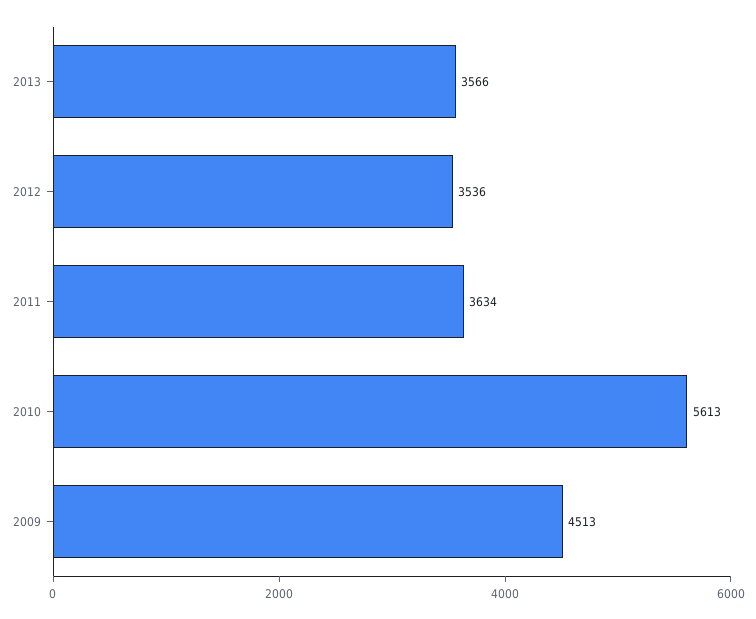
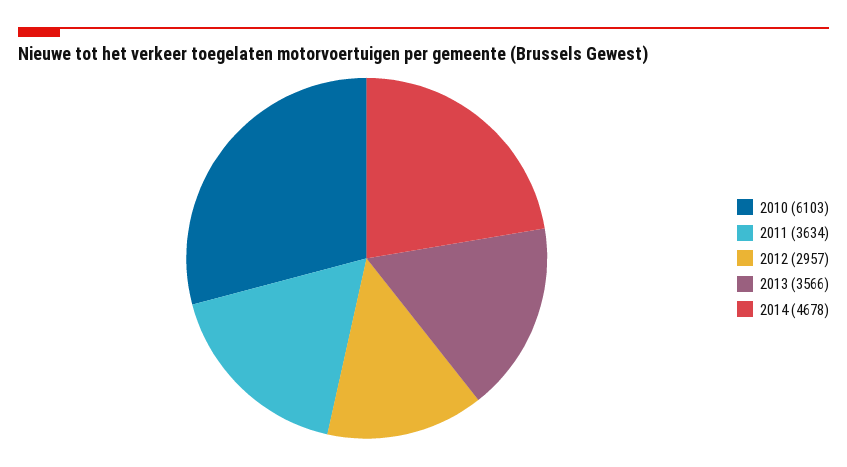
2012: 3536 -> 2957
2010: 5613 -> 6103
2009: 4513 -> none
2014: none -> 4678

